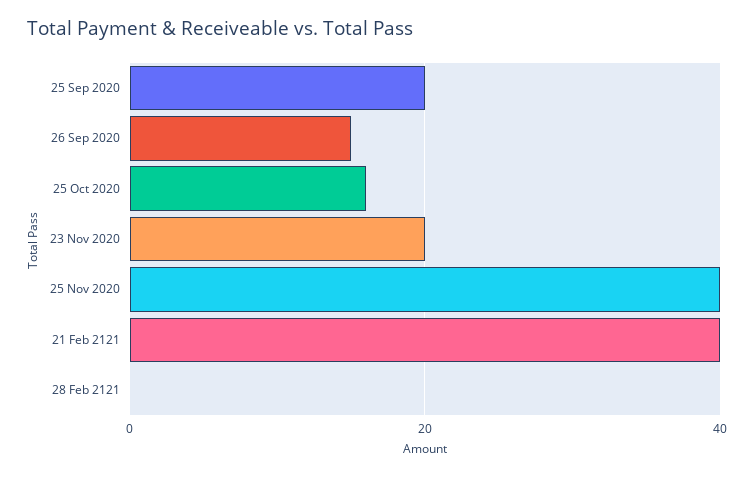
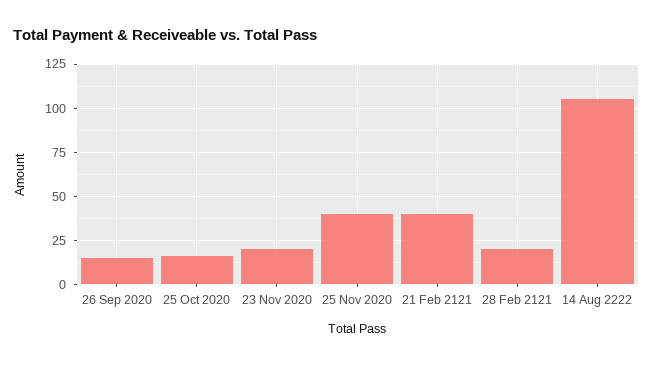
25 Sep 2020: 20 -> none
28 Feb 2121: 0 -> 20
14 Aug 2222: none -> 105

